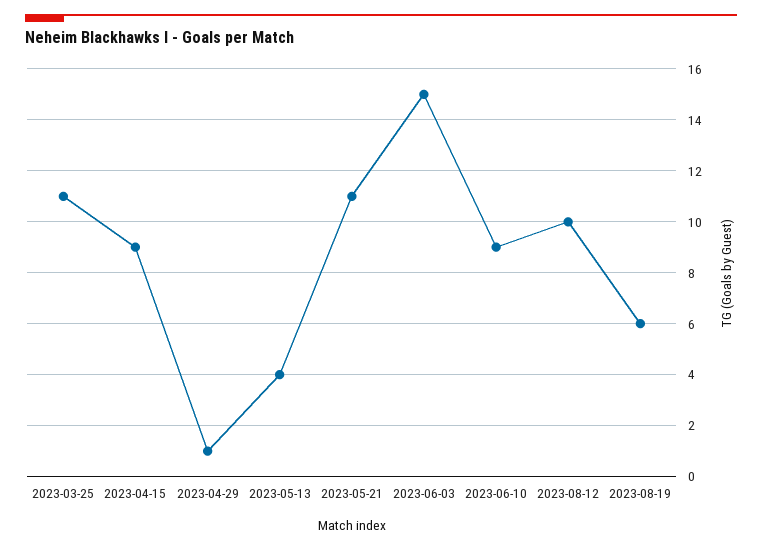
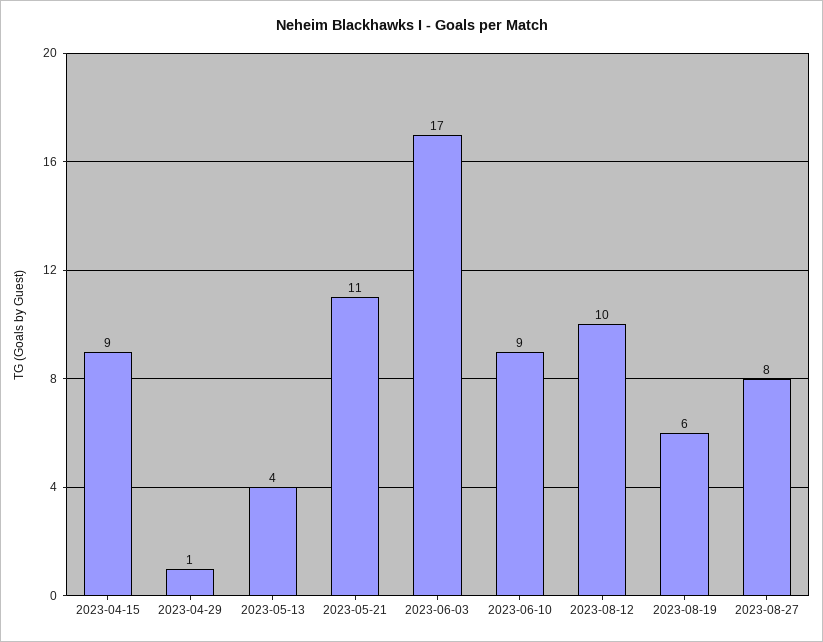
2023-03-25: 11 -> none
2023-06-03: 15 -> 17
2023-08-27: none -> 8

